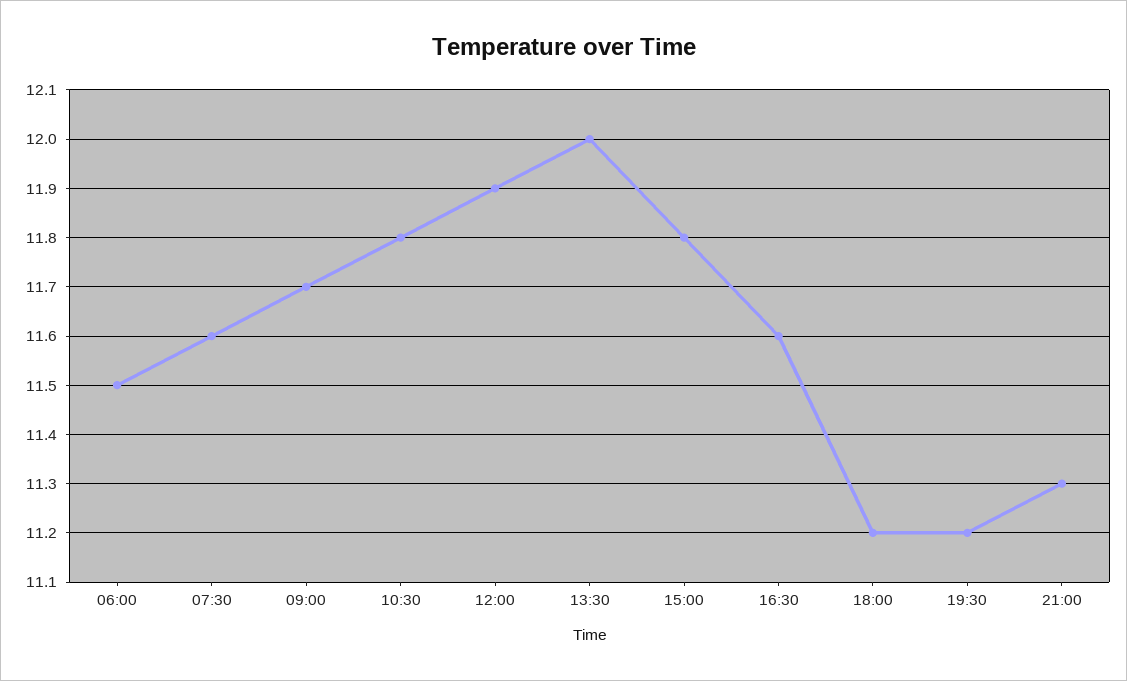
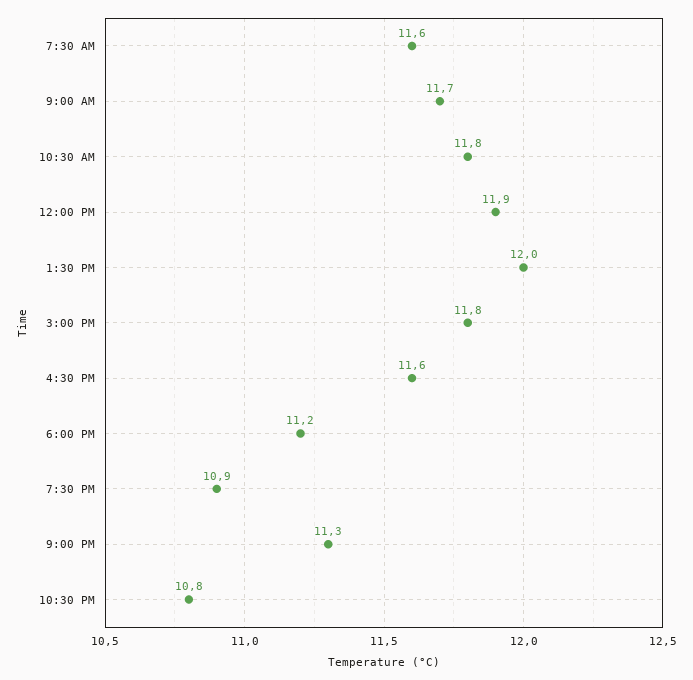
06:00: 11.5 -> none
19:30: 11.2 -> 10.9
10:30 PM: none -> 10.8

